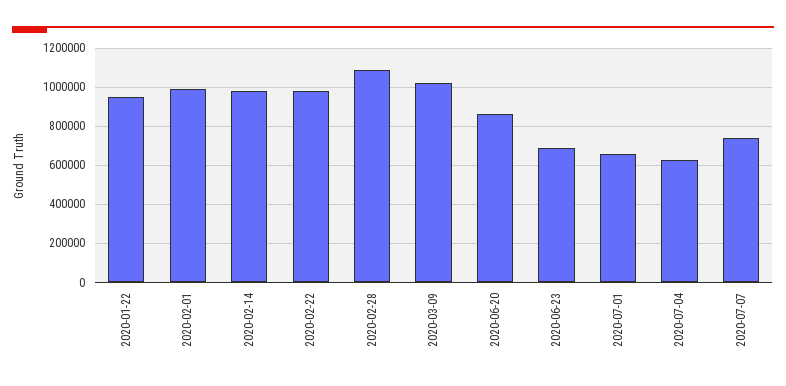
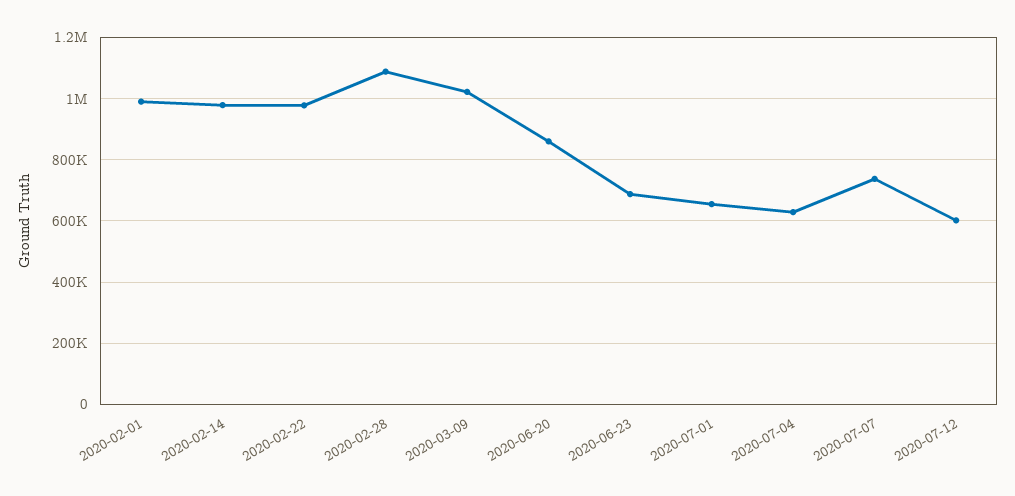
2020-01-22: 950000 -> none
2020-07-12: none -> 600000

